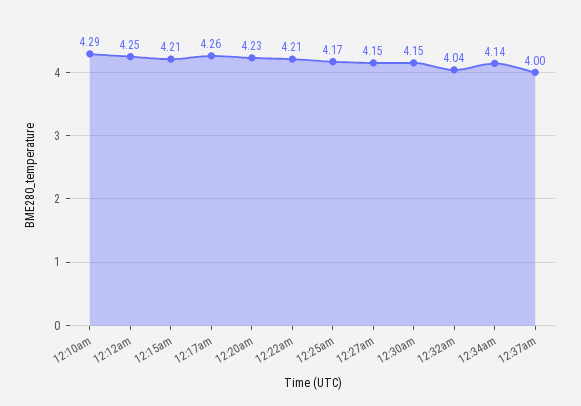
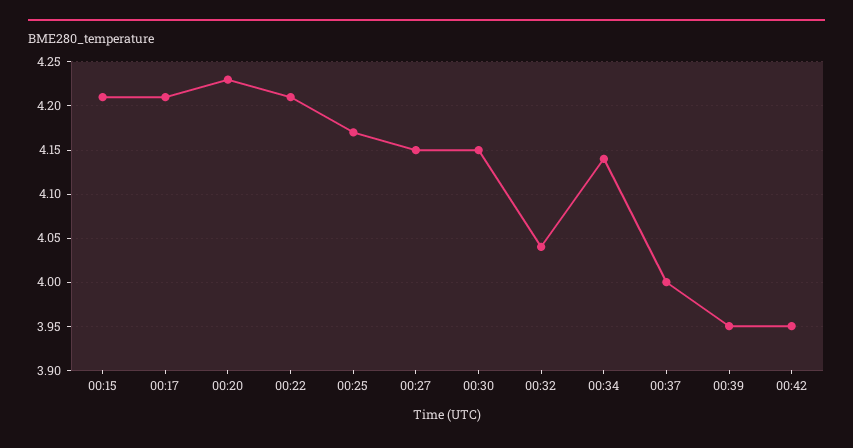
12:10am: 4.29 -> none
12:12am: 4.25 -> none
12:17am: 4.26 -> 4.21
00:39: none -> 3.95
00:42: none -> 3.95

